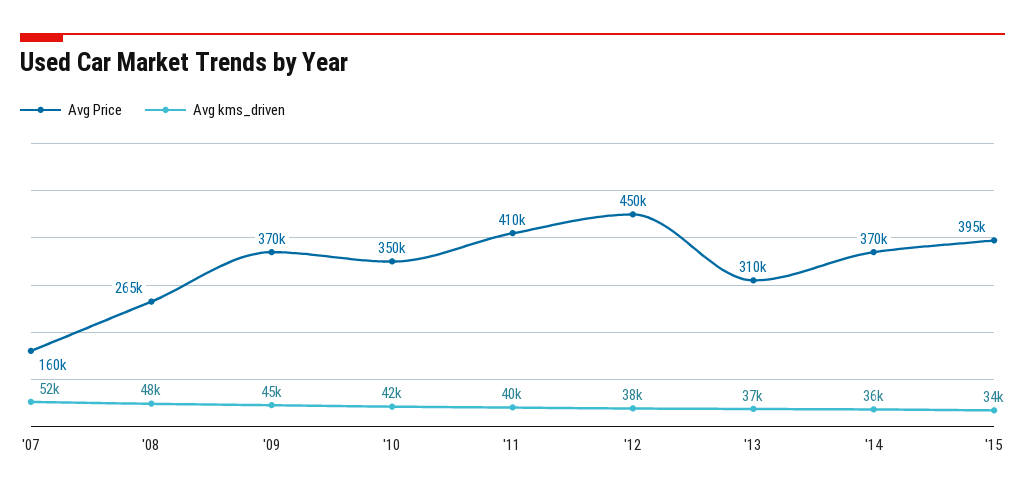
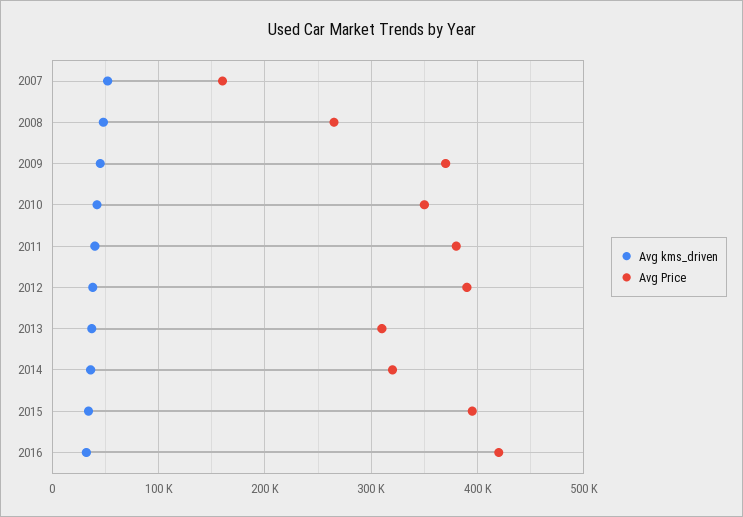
Avg Price, '11: 410000 -> 380000
Avg Price, '12: 450000 -> 390000
Avg Price, '14: 370000 -> 320000
Avg kms_driven, 2016: none -> 30000
Avg Price, 2016: none -> 420000

